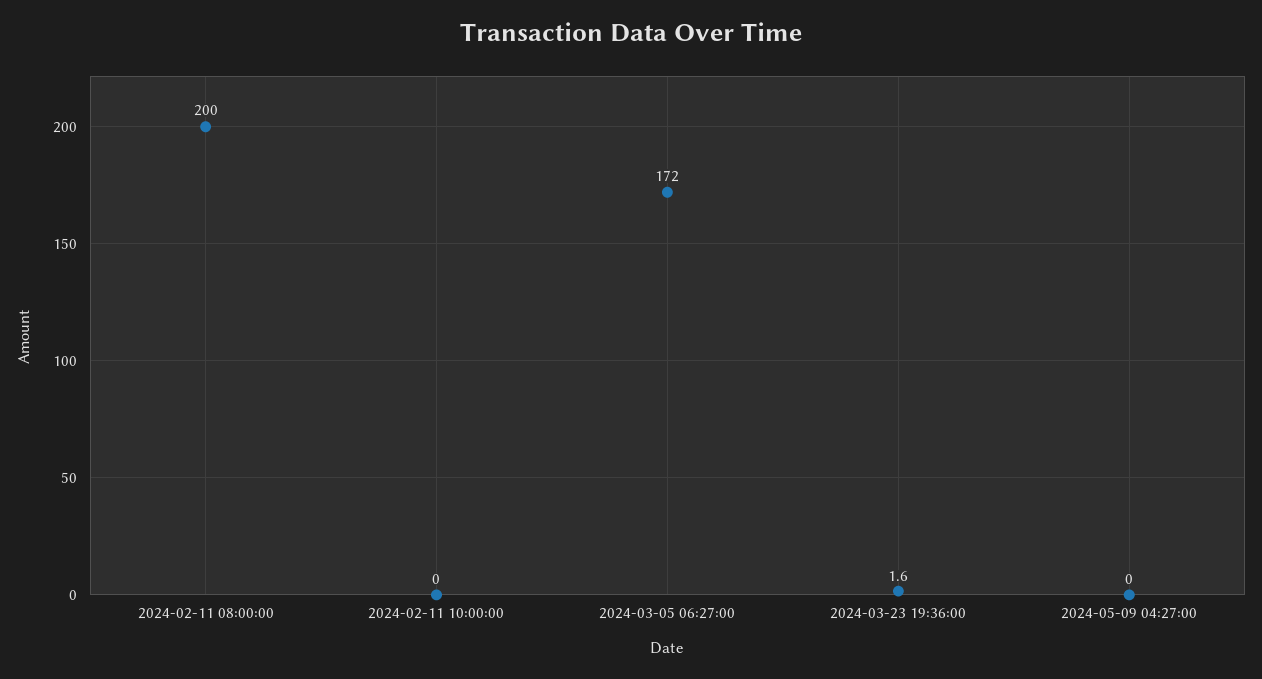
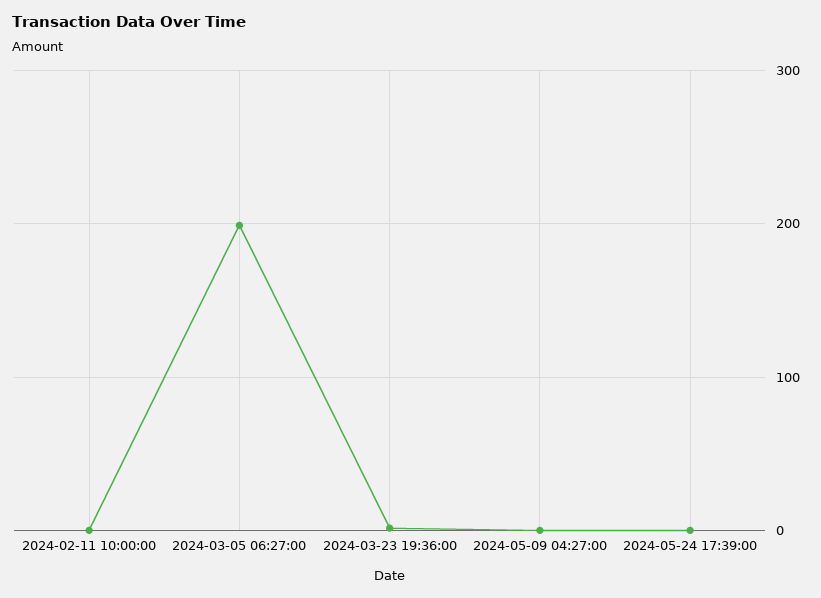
2024-02-11 08:00:00: 200 -> none
2024-03-05 06:27:00: 172 -> 200
2024-05-24 17:39:00: none -> 0

